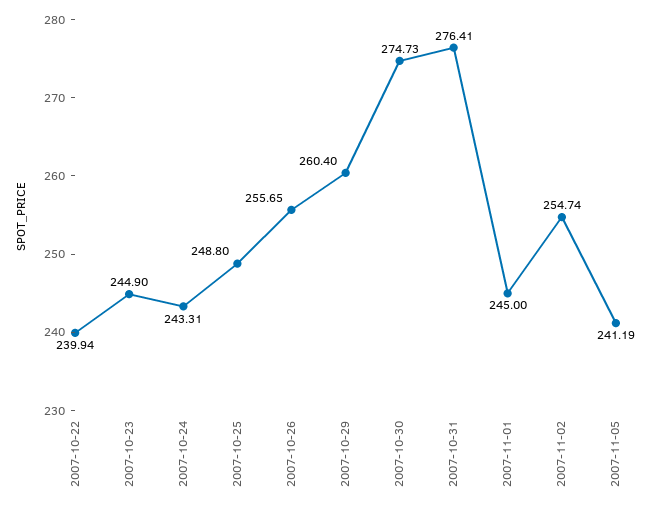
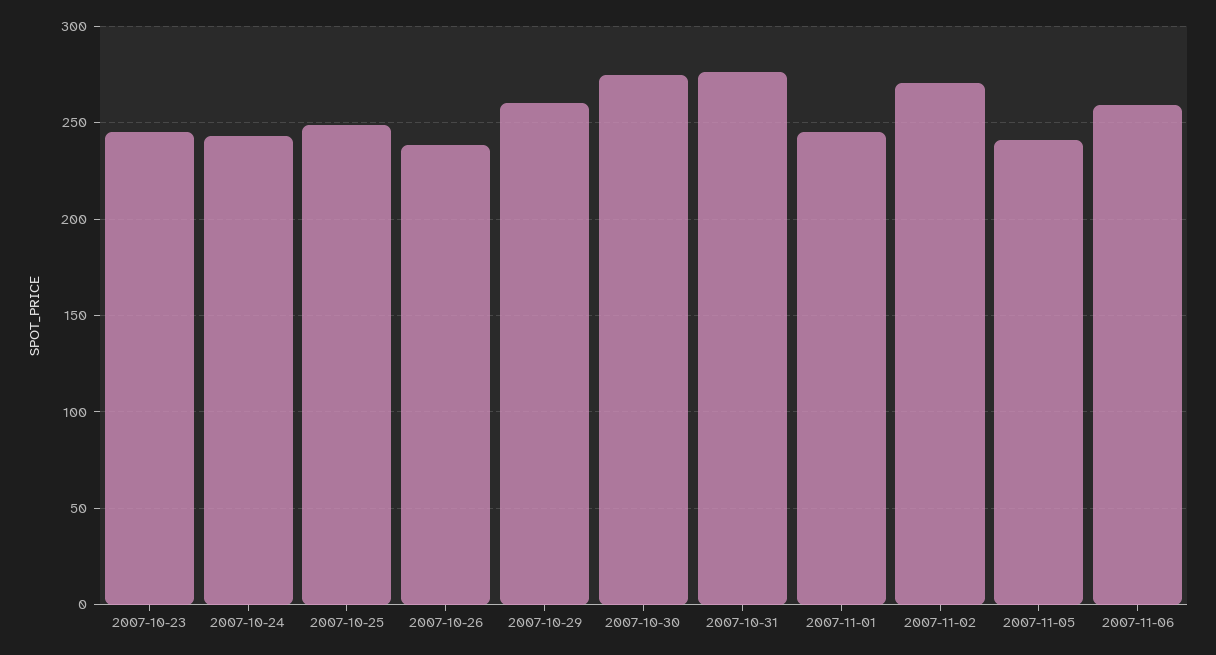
2007-10-22: 239.94 -> none
2007-10-26: 255.65 -> 240
2007-11-02: 254.74 -> 270
2007-11-06: none -> 260

